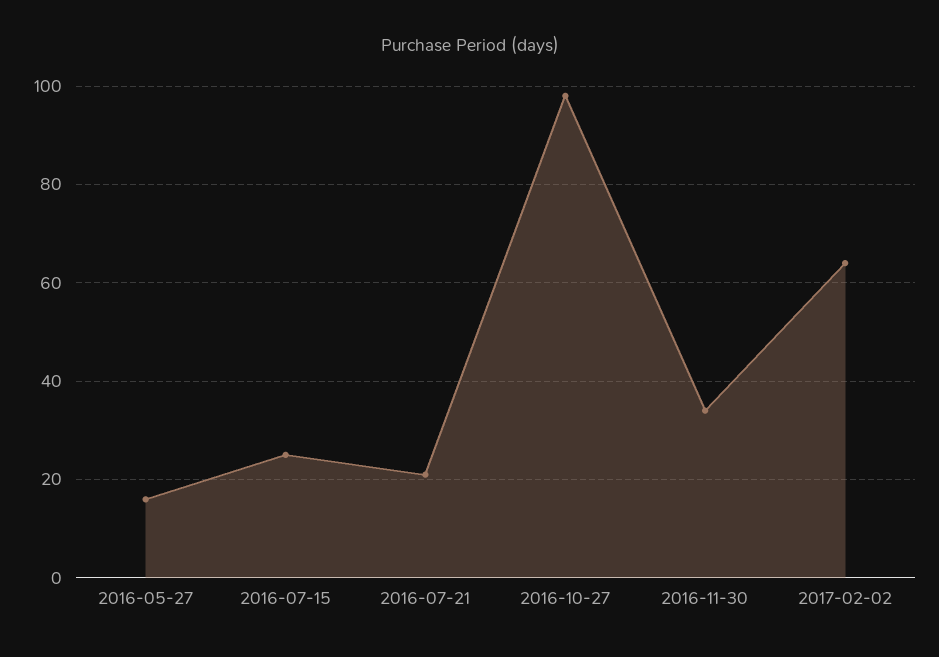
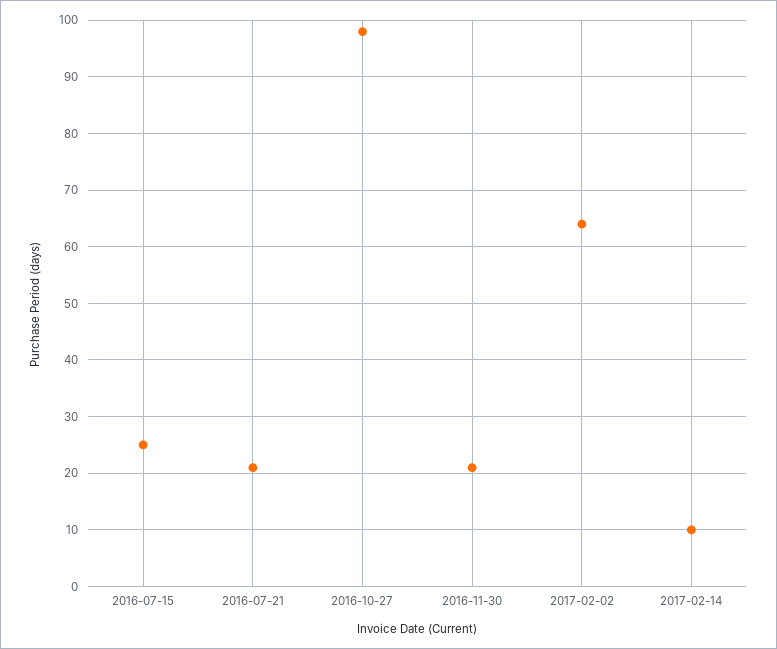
2016-05-27: 15 -> none
2016-11-30: 35 -> 20
2017-02-14: none -> 10

